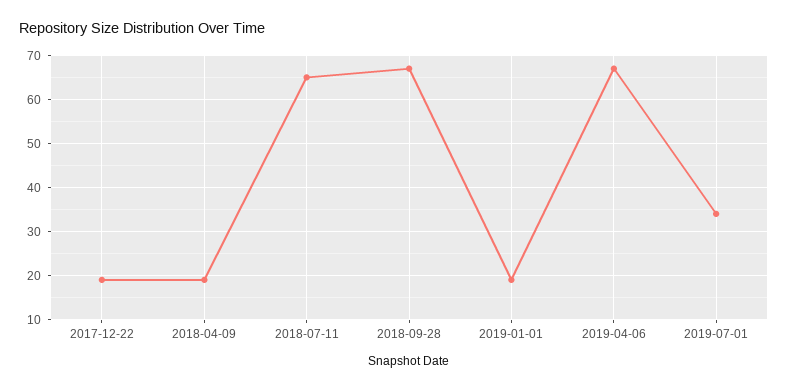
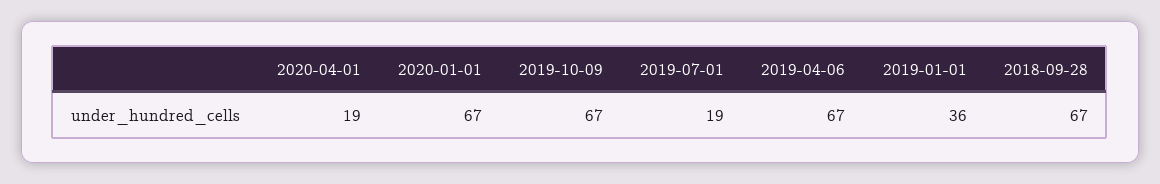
2017-12-22: 20 -> none
2018-04-09: 20 -> none
2018-07-11: 65 -> none
2019-01-01: 20 -> 36
2019-07-01: 35 -> 19
2020-04-01: none -> 19
2020-01-01: none -> 67
2019-10-09: none -> 67

